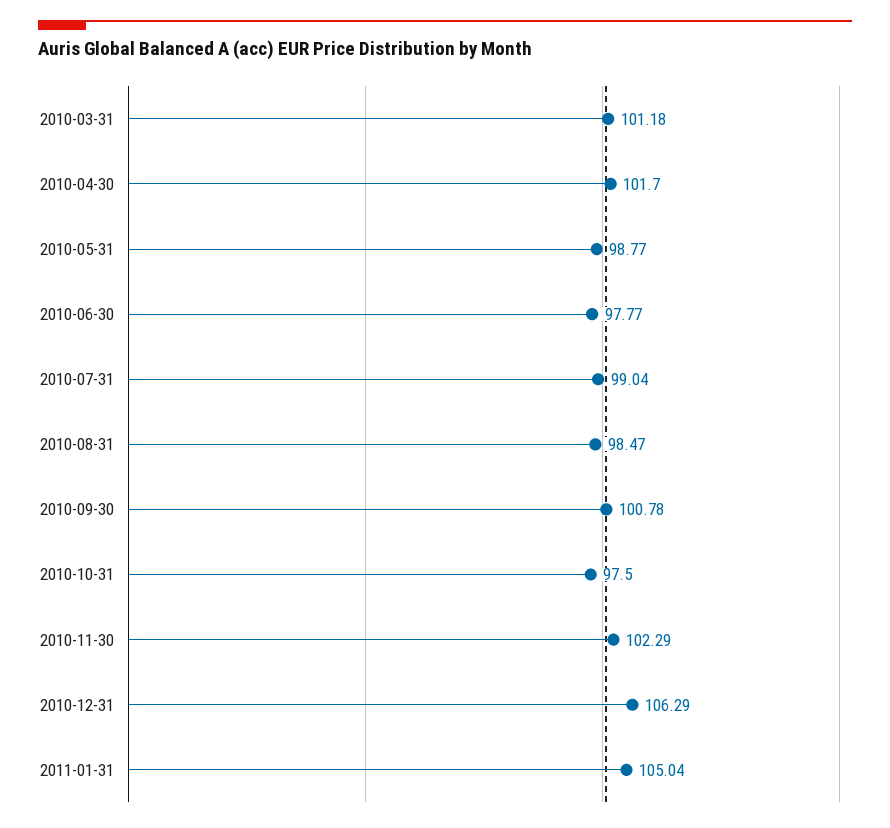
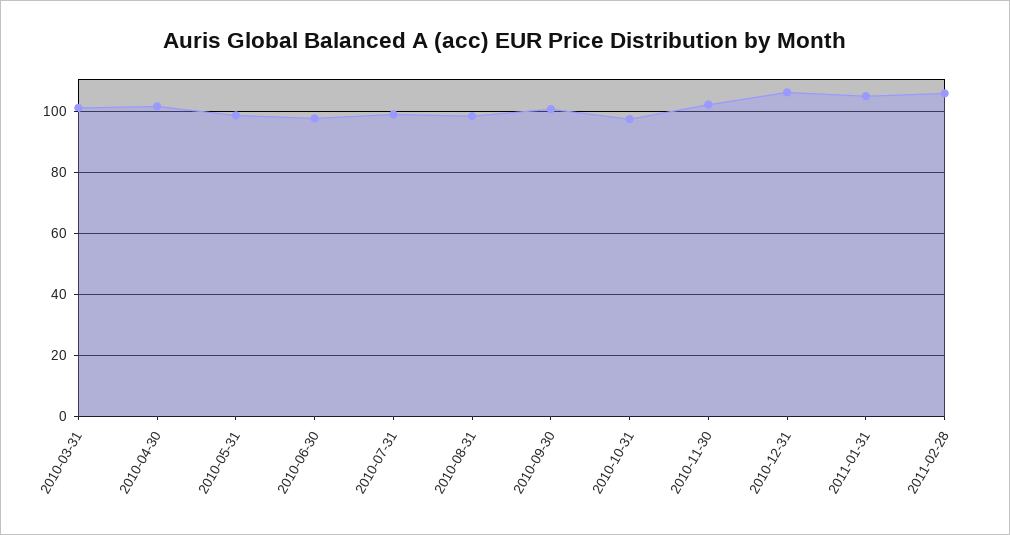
2011-02-28: none -> 106

